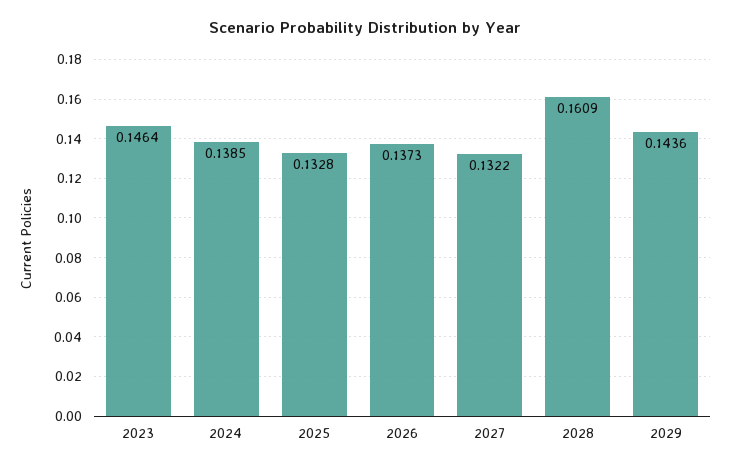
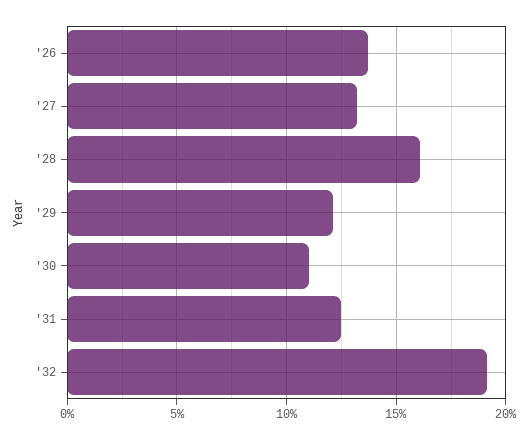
2023: 0.1464 -> none
2024: 0.1385 -> none
2025: 0.1328 -> none
2029: 0.1436 -> 0.12
'30: none -> 0.11
'31: none -> 0.125
'32: none -> 0.19

